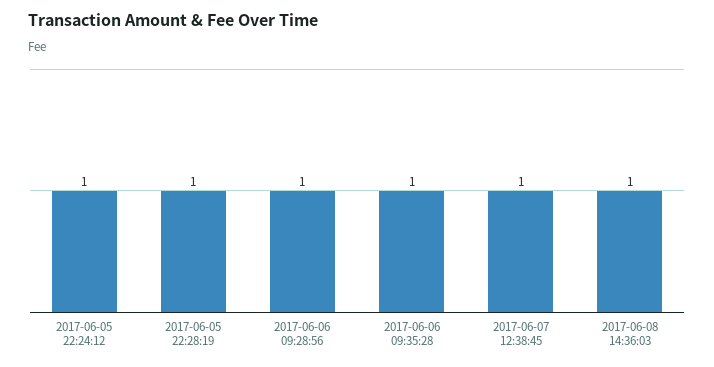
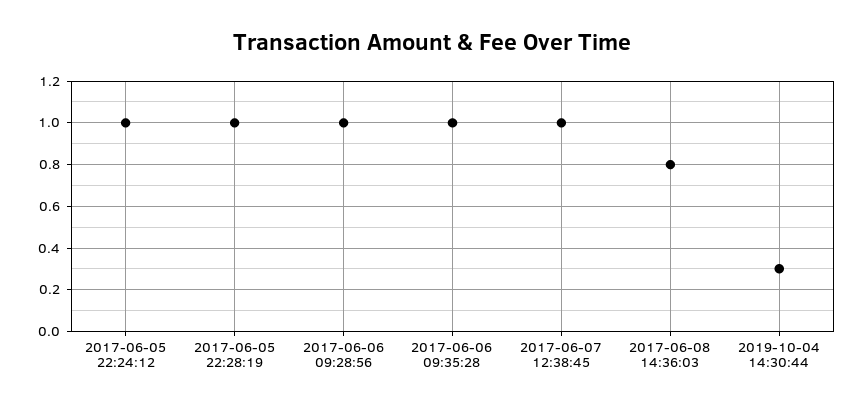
2017-06-08 14:36:03: 1 -> 0.8
2019-10-04 14:30:44: none -> 0.3

